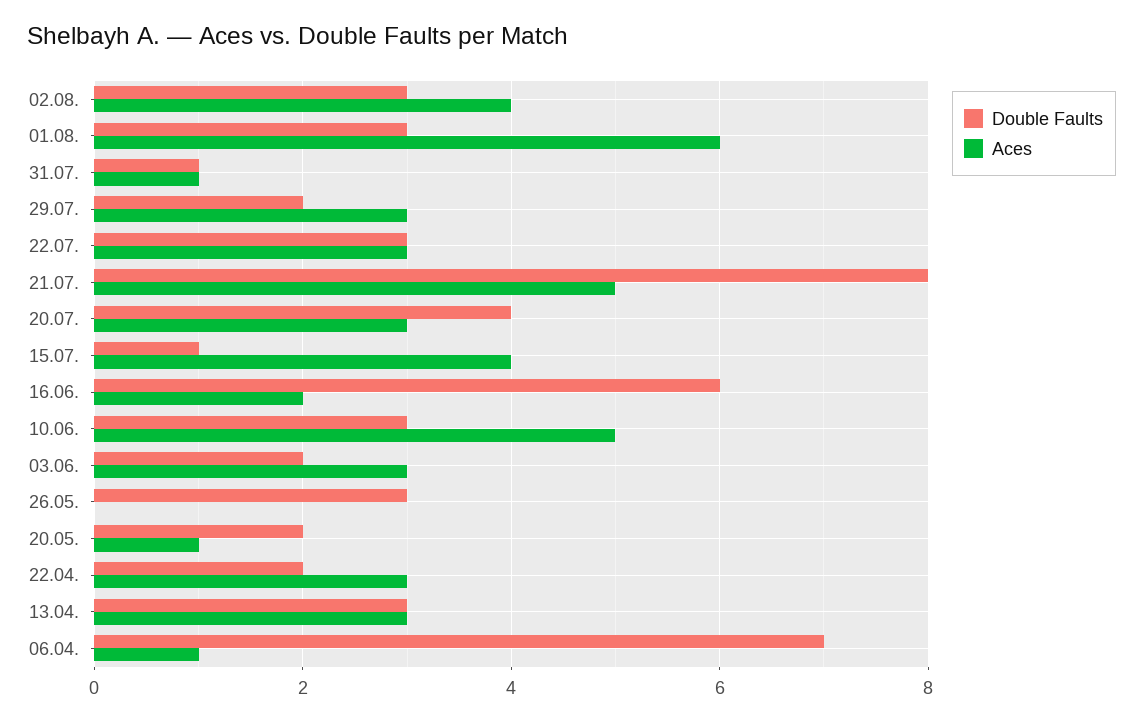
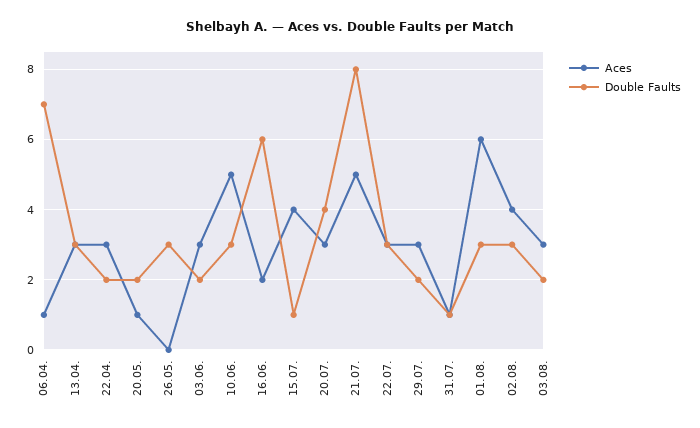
Aces, 03.08.: none -> 3
Double Faults, 03.08.: none -> 2

